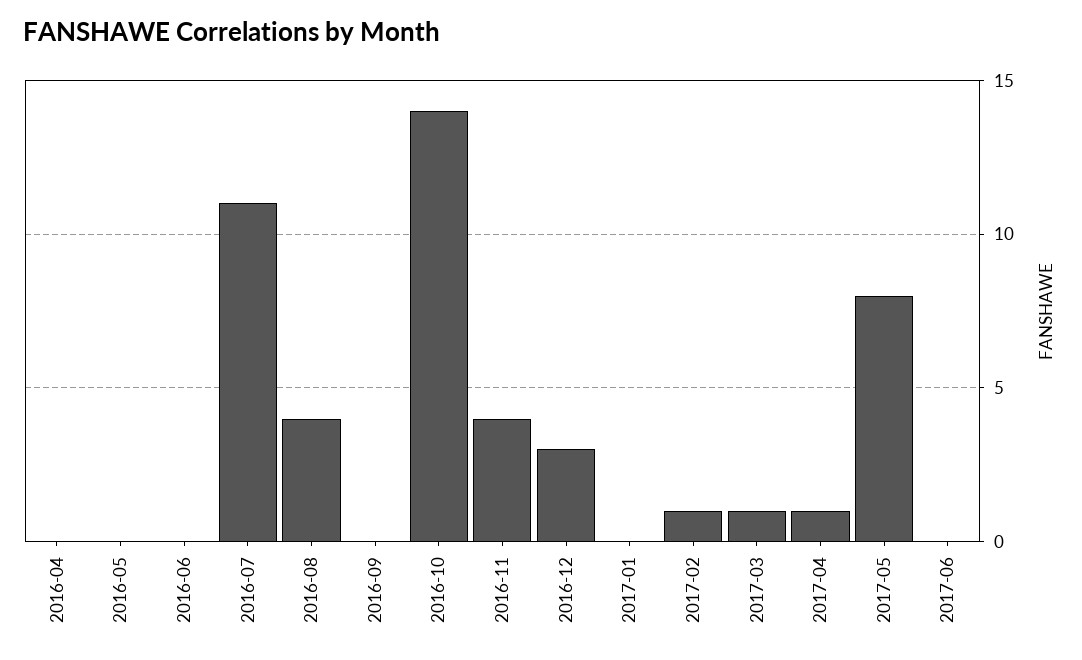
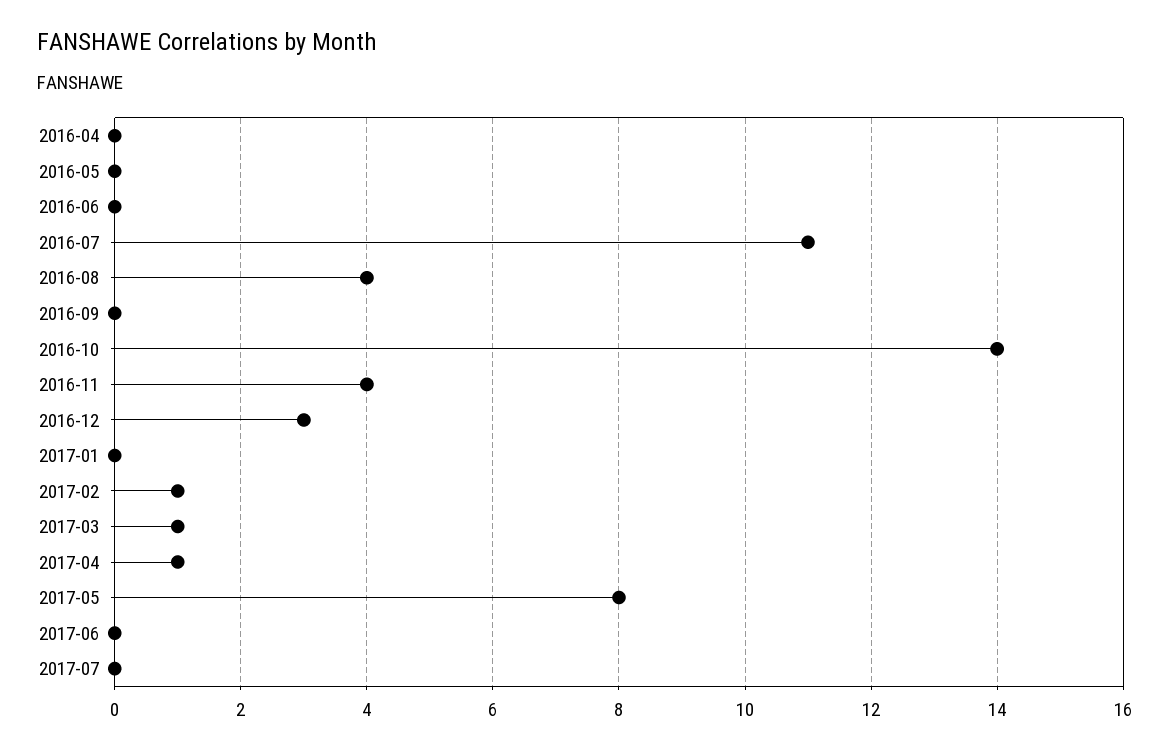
2017-07: none -> 0

